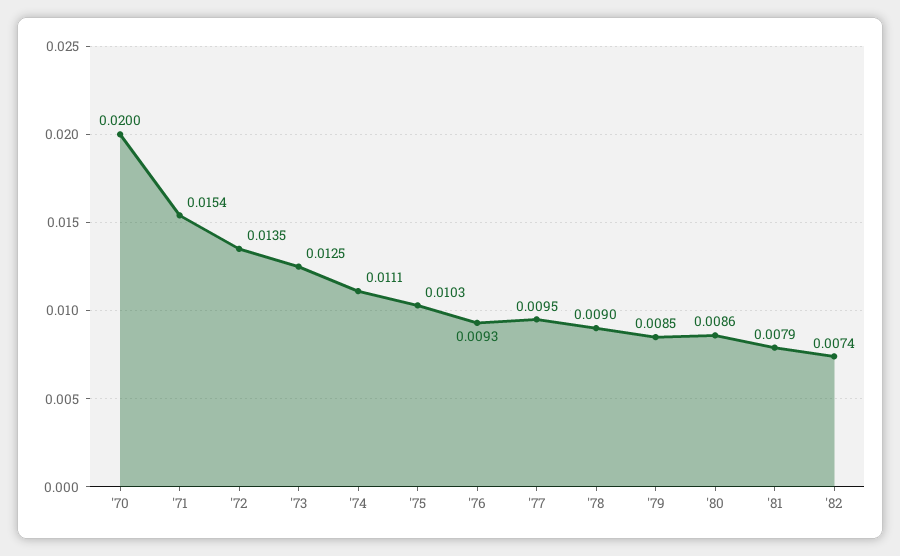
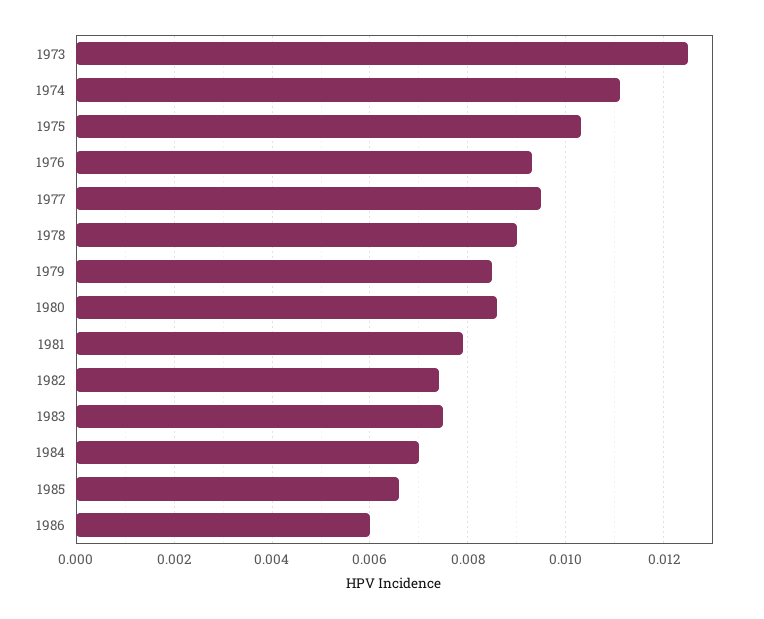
'70: 0.02 -> none
'71: 0.0154 -> none
'72: 0.0135 -> none
1983: none -> 0.0075
1984: none -> 0.007
1985: none -> 0.0065
1986: none -> 0.006

